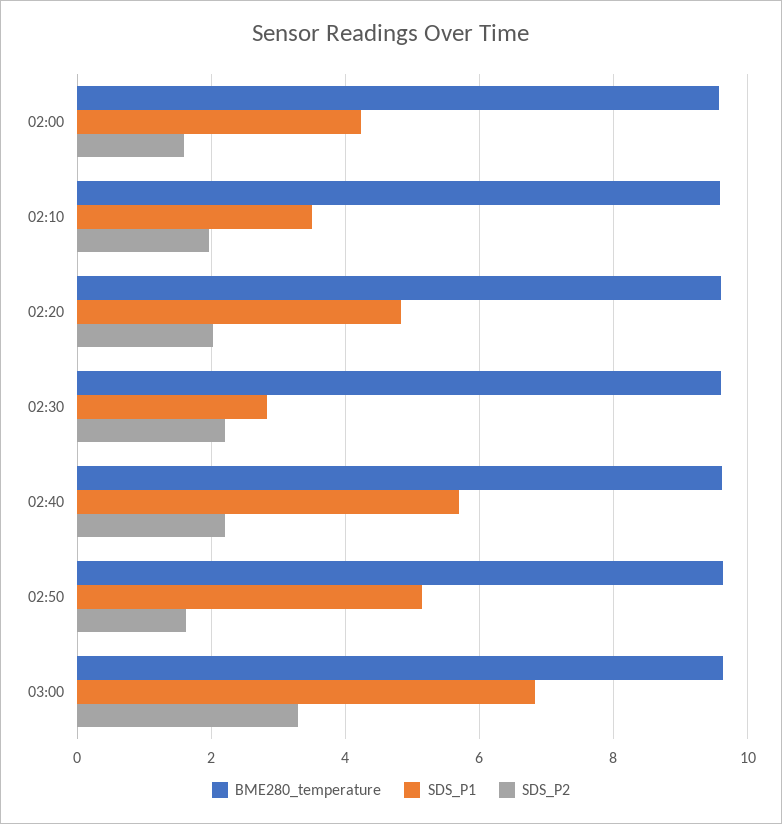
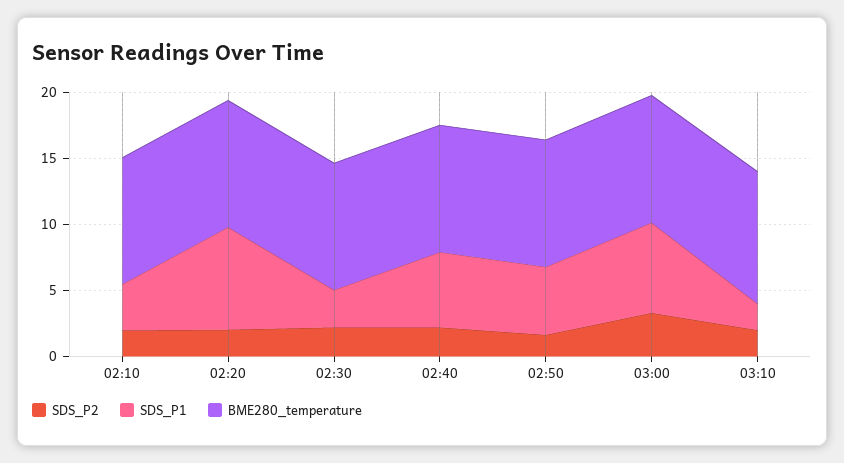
BME280_temperature, 02:00: 9.6 -> none
SDS_P1, 02:00: 4.2 -> none
SDS_P2, 02:00: 1.6 -> none
SDS_P1, 02:20: 4.8 -> 8
SDS_P2, 03:10: none -> 2
SDS_P1, 03:10: none -> 2
BME280_temperature, 03:10: none -> 10

